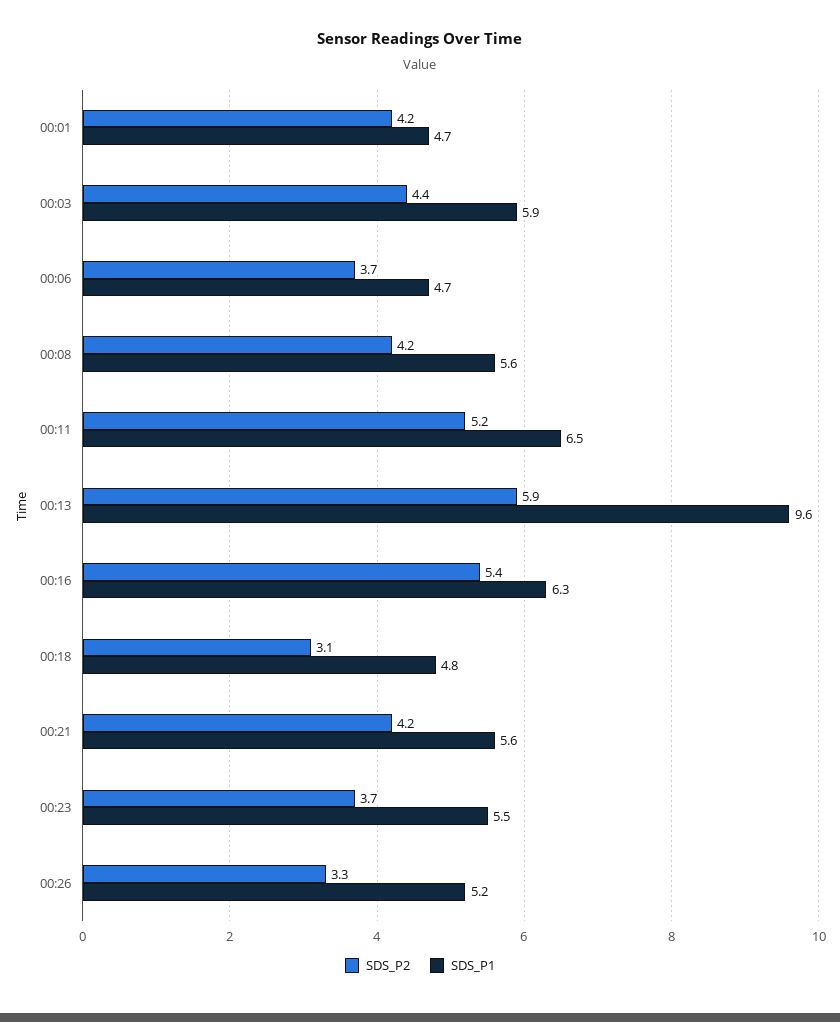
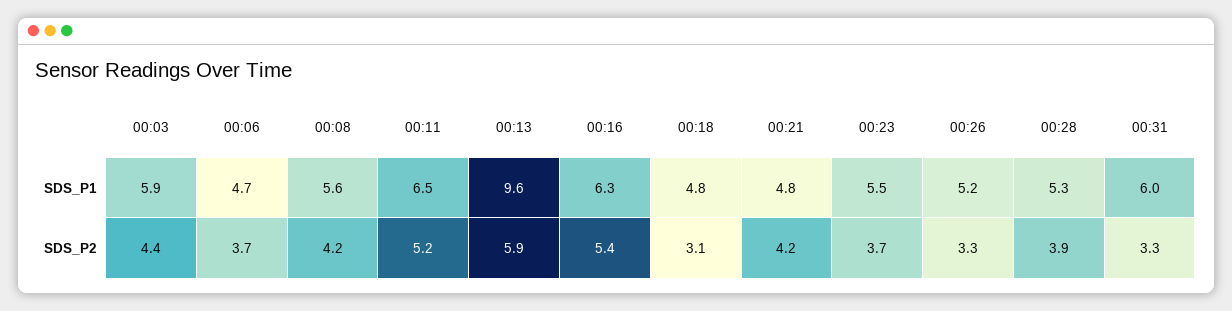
SDS_P2, 00:01: 4.2 -> none
SDS_P1, 00:01: 4.7 -> none
SDS_P1, 00:21: 5.6 -> 4.8
SDS_P1, 00:28: none -> 5.3
SDS_P1, 00:31: none -> 6
SDS_P2, 00:28: none -> 3.9
SDS_P2, 00:31: none -> 3.3

